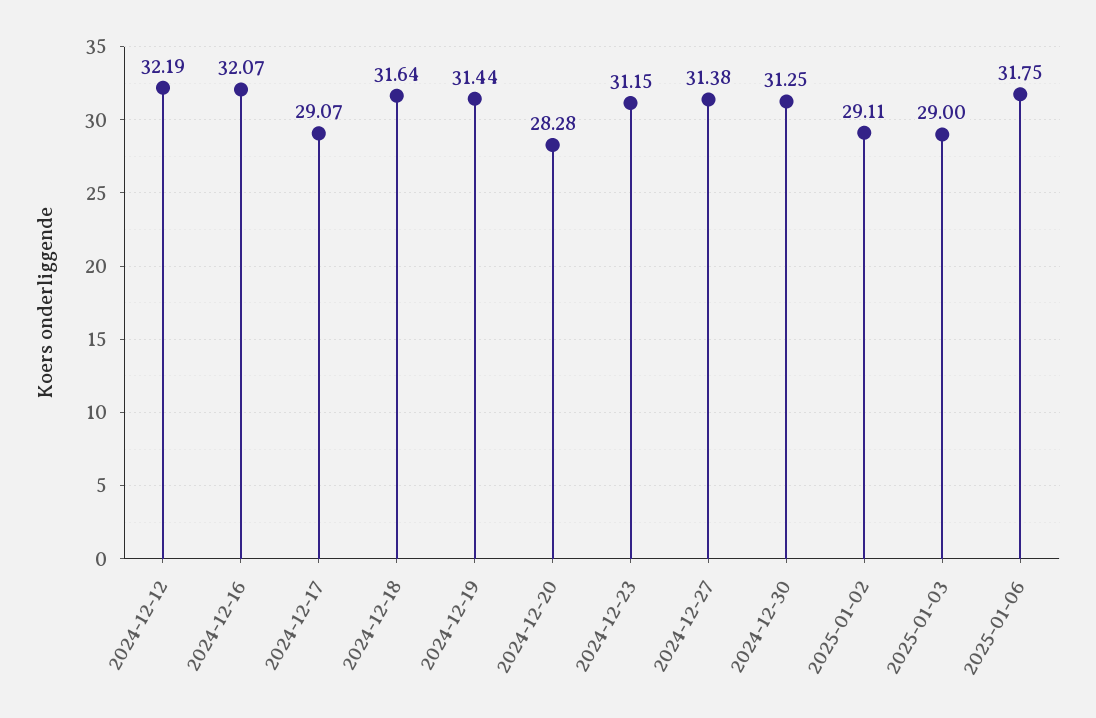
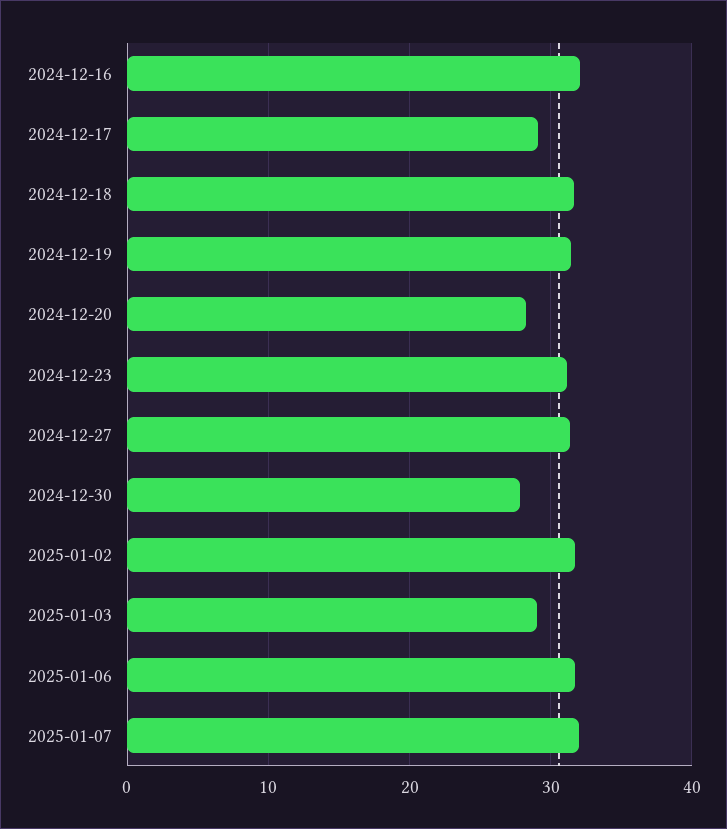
2024-12-12: 32.19 -> none
2024-12-30: 31.25 -> 28
2025-01-02: 29.11 -> 32
2025-01-07: none -> 32

